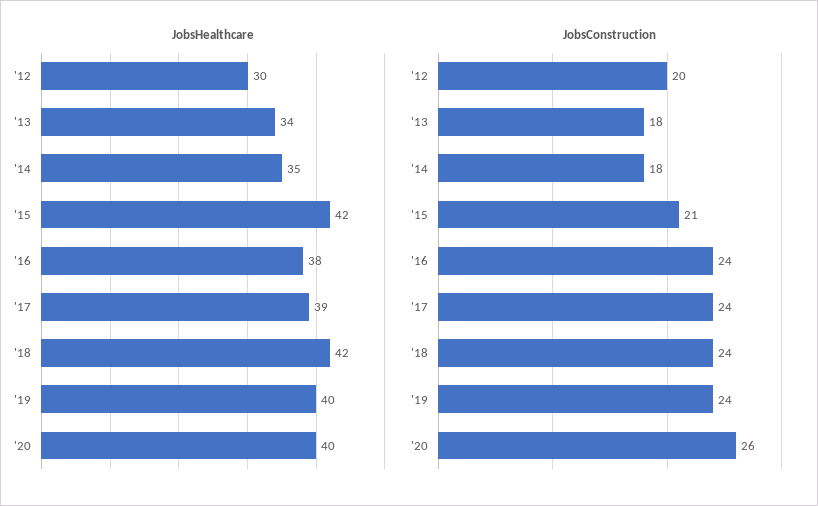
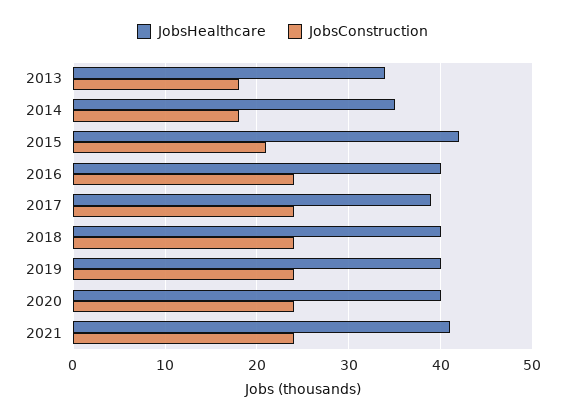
JobsHealthcare, '12: 30 -> none
JobsHealthcare, '16: 38 -> 40
JobsHealthcare, '18: 42 -> 40
JobsConstruction, '12: 20 -> none
JobsConstruction, '20: 26 -> 24
JobsHealthcare, 2021: none -> 41
JobsConstruction, 2021: none -> 24

